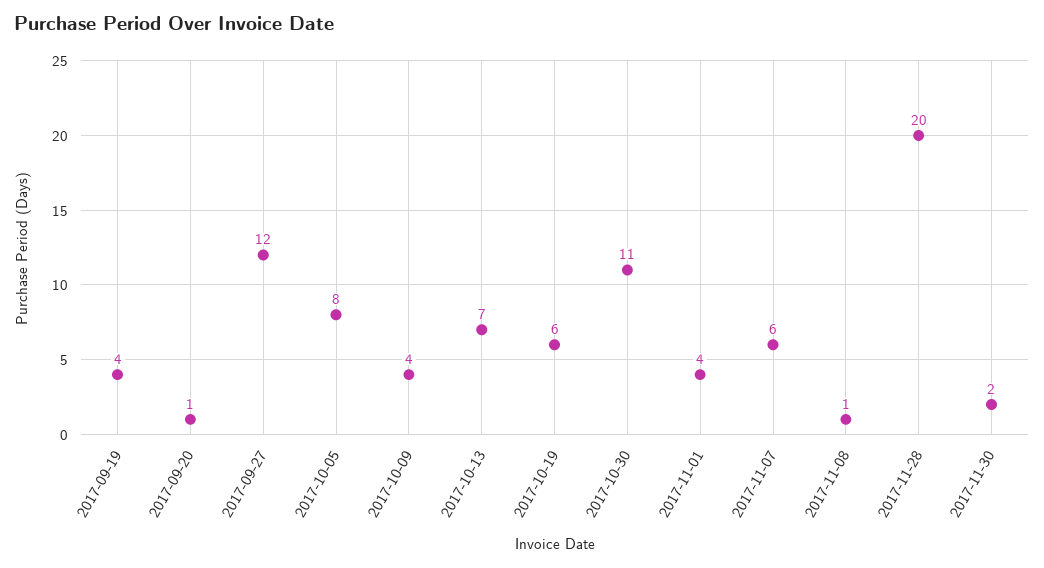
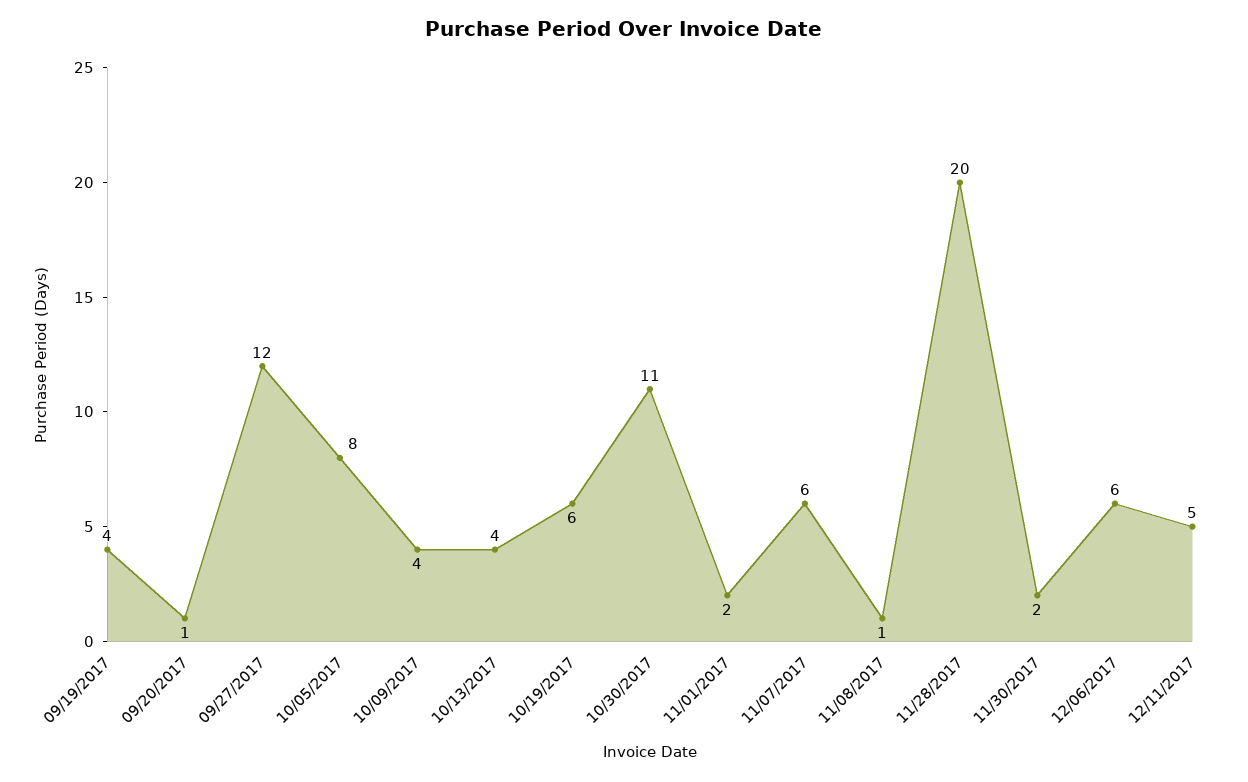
2017-10-13: 7 -> 4
2017-11-01: 4 -> 2
12/06/2017: none -> 6
12/11/2017: none -> 5

